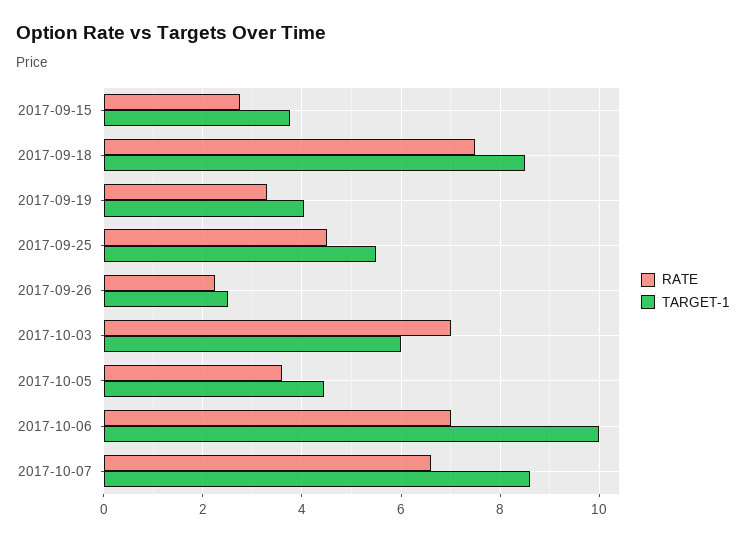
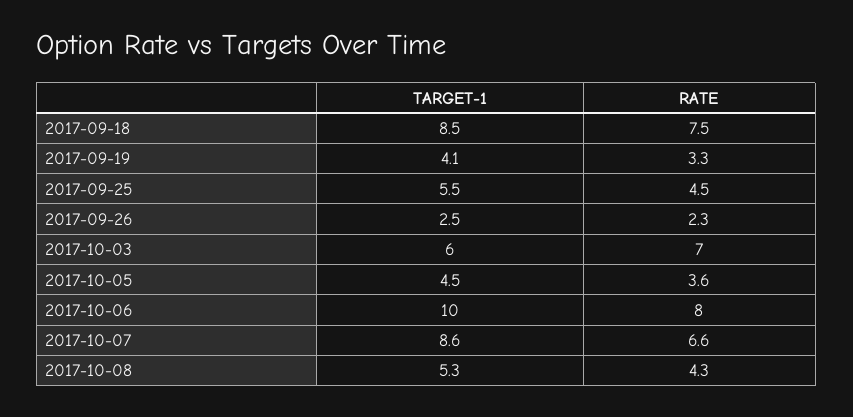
RATE, 2017-09-15: 2.8 -> none
TARGET-1, 2017-09-15: 3.8 -> none
RATE, 2017-10-06: 7 -> 8
TARGET-1, 2017-10-08: none -> 5.3
RATE, 2017-10-08: none -> 4.3

